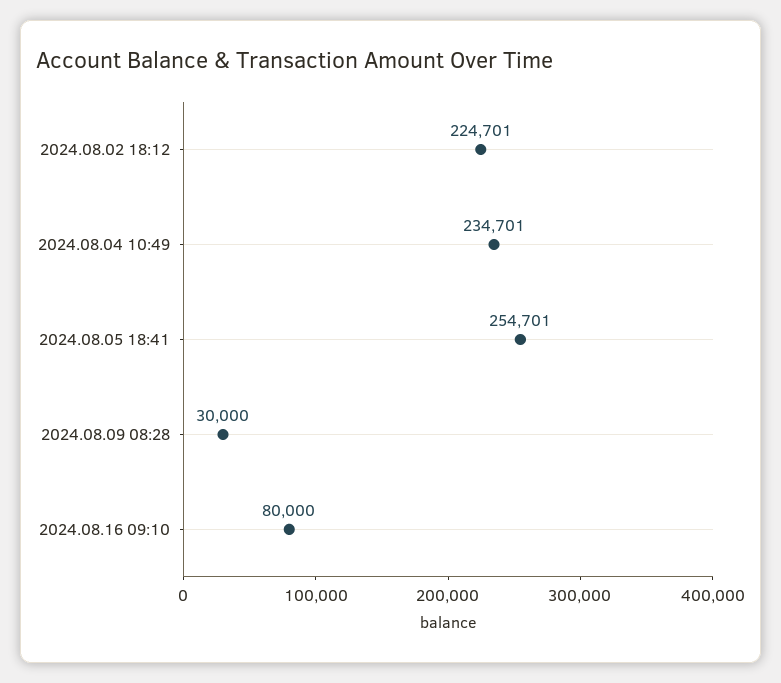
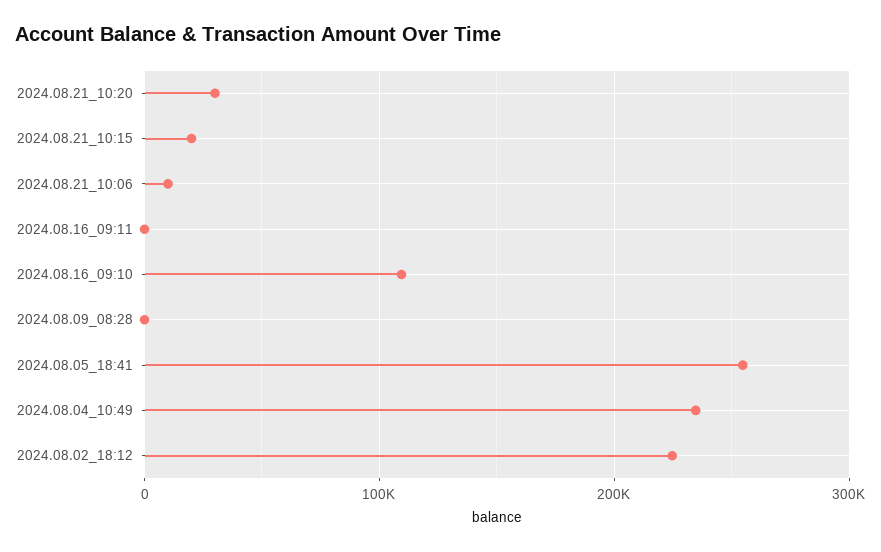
2024.08.09 08:28: 30000 -> 0
2024.08.16 09:10: 80000 -> 110000
2024.08.21_10:20: none -> 30000
2024.08.21_10:15: none -> 20000
2024.08.21_10:06: none -> 10000
2024.08.16_09:11: none -> 0

